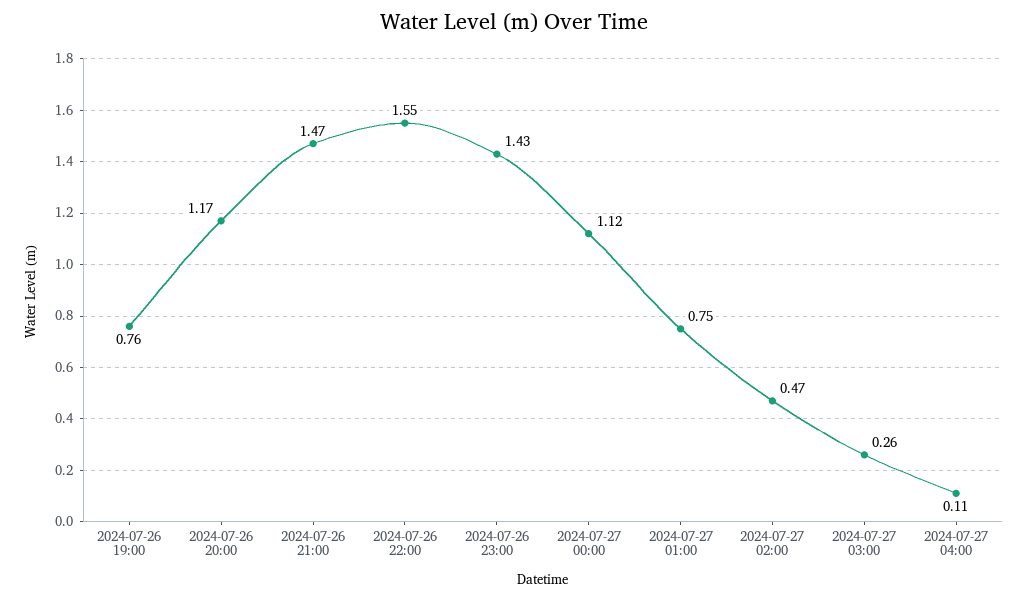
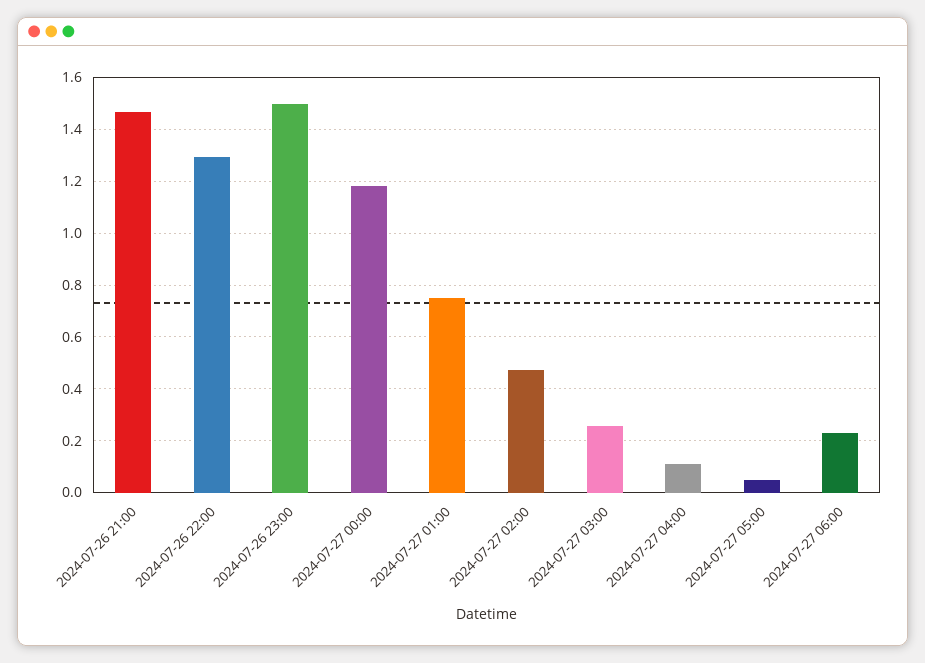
2024-07-26 19:00: 0.76 -> none
2024-07-26 20:00: 1.17 -> none
2024-07-26 22:00: 1.55 -> 1.3
2024-07-26 23:00: 1.43 -> 1.5
2024-07-27 00:00: 1.12 -> 1.175
2024-07-27 05:00: none -> 0.05
2024-07-27 06:00: none -> 0.225

